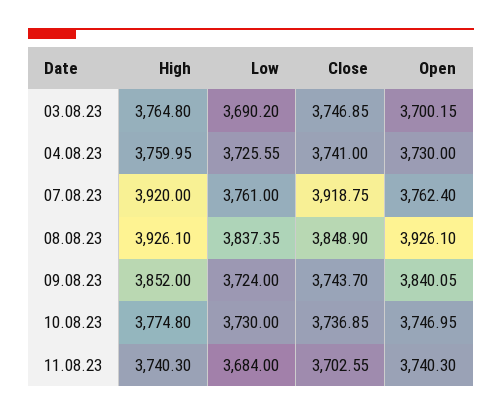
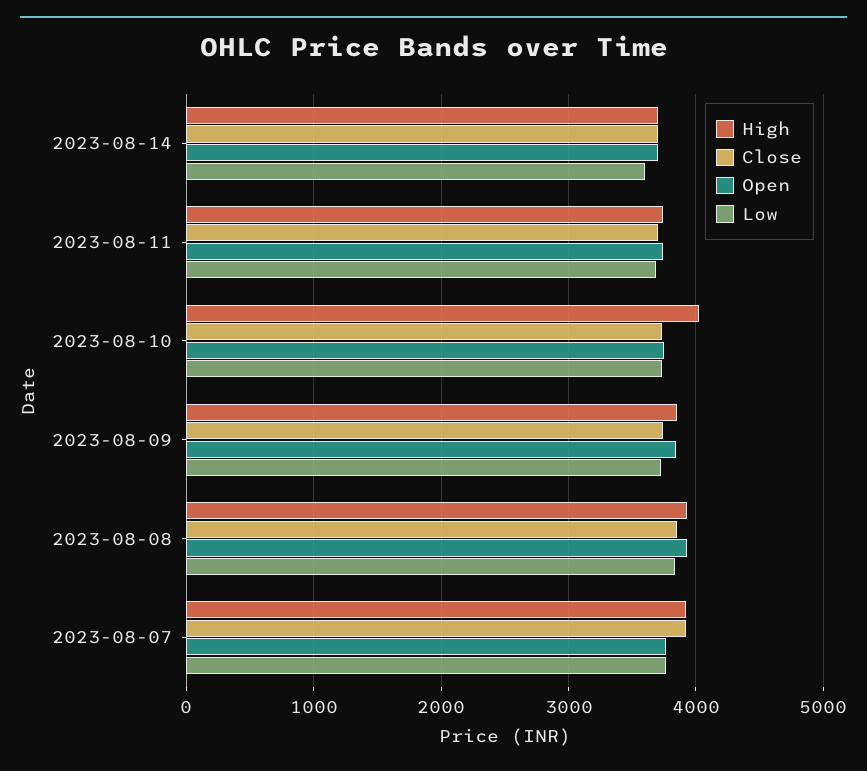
High, 03.08.23: 3764.8 -> none
Low, 03.08.23: 3690.2 -> none
Close, 03.08.23: 3746.85 -> none
Open, 03.08.23: 3700.15 -> none
High, 04.08.23: 3759.95 -> none
Low, 04.08.23: 3725.55 -> none
Close, 04.08.23: 3741 -> none
Open, 04.08.23: 3730 -> none
High, 10.08.23: 3774.8 -> 4000
High, 2023-08-14: none -> 3700
Close, 2023-08-14: none -> 3700
Open, 2023-08-14: none -> 3700
Low, 2023-08-14: none -> 3600

